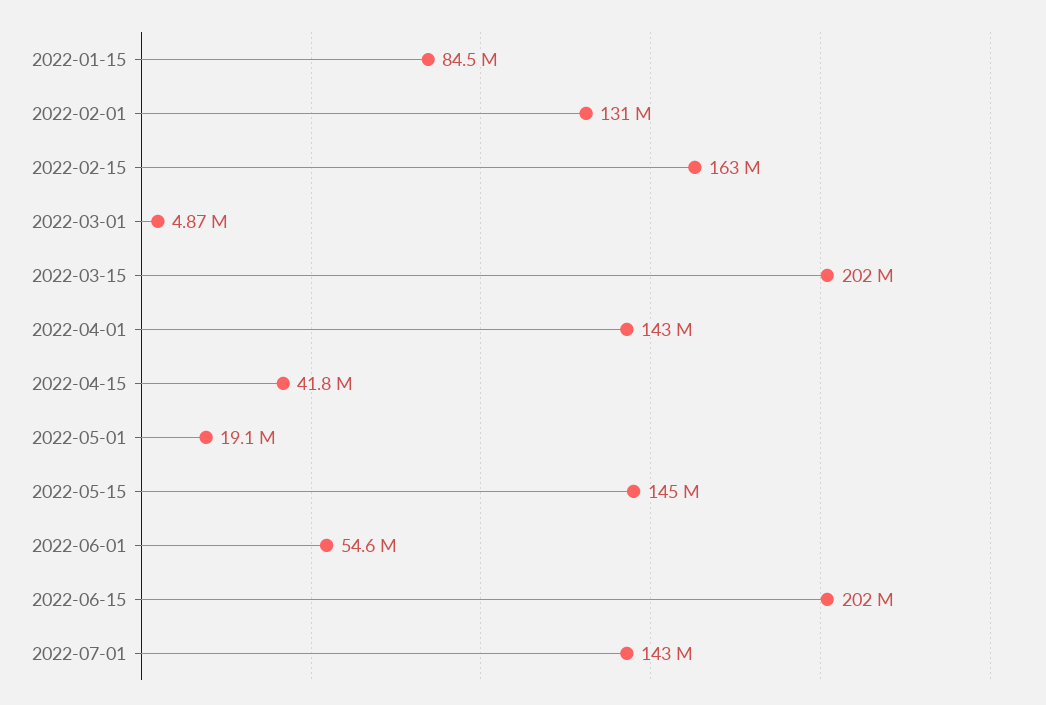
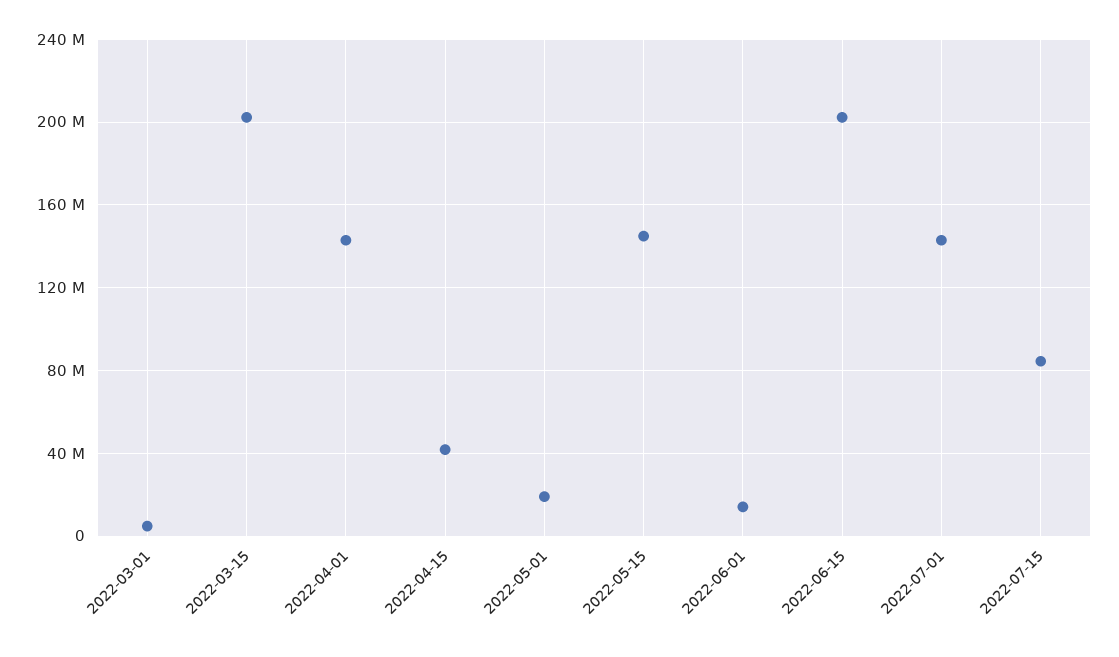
2022-01-15: 84500000 -> none
2022-02-01: 131000000 -> none
2022-02-15: 163000000 -> none
2022-06-01: 54600000 -> 15000000
2022-07-15: none -> 85000000

